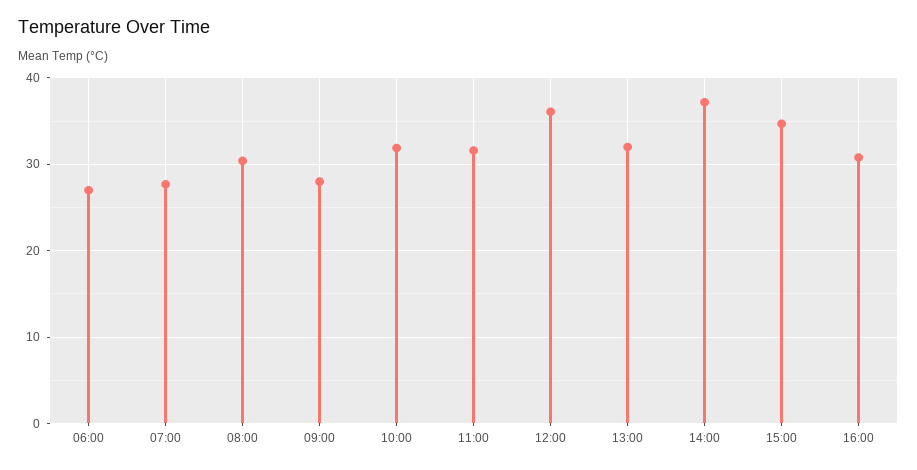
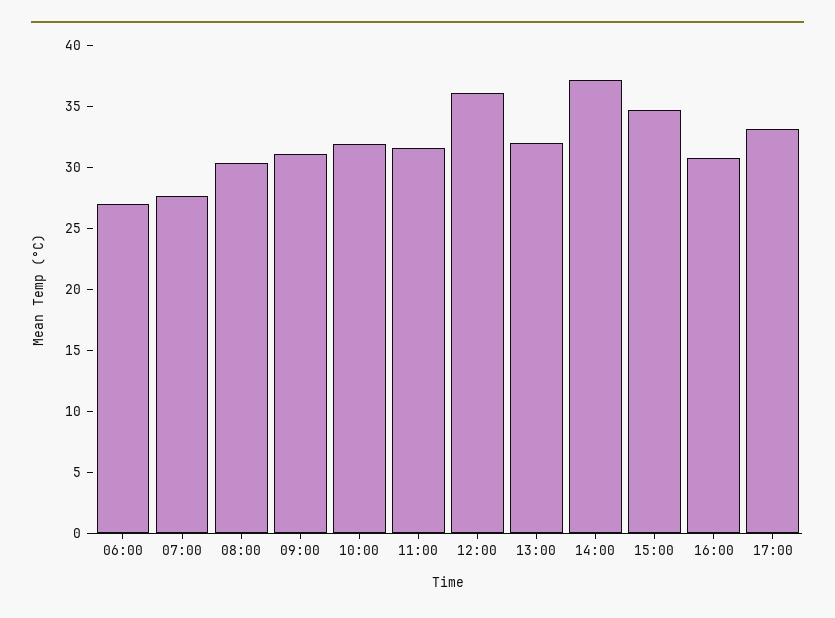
09:00: 28 -> 31
17:00: none -> 33

